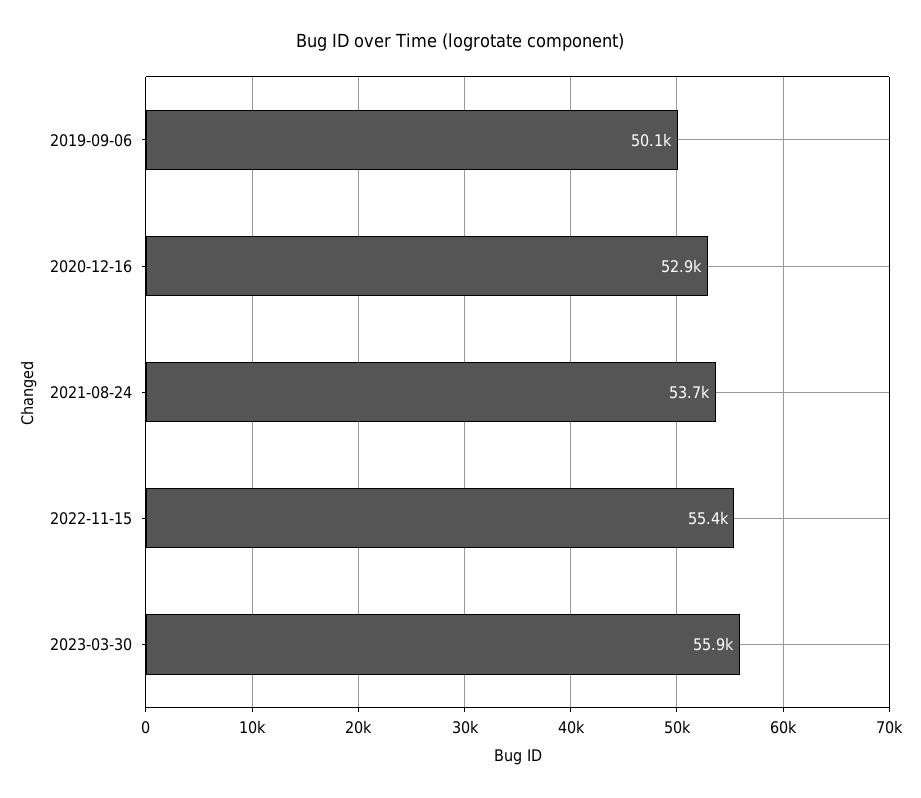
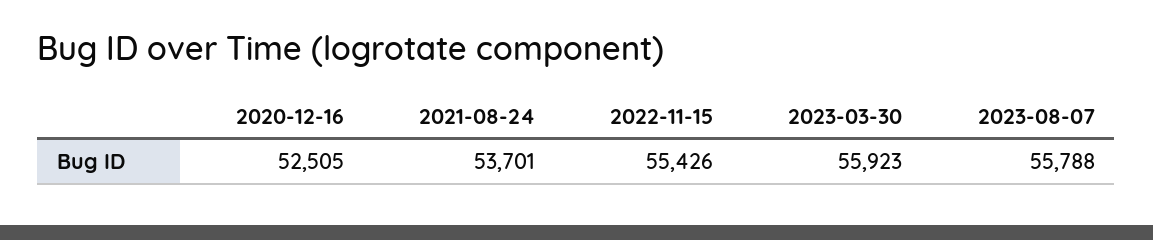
2019-09-06: 50100 -> none
2020-12-16: 52900 -> 52505
2023-08-07: none -> 55788

